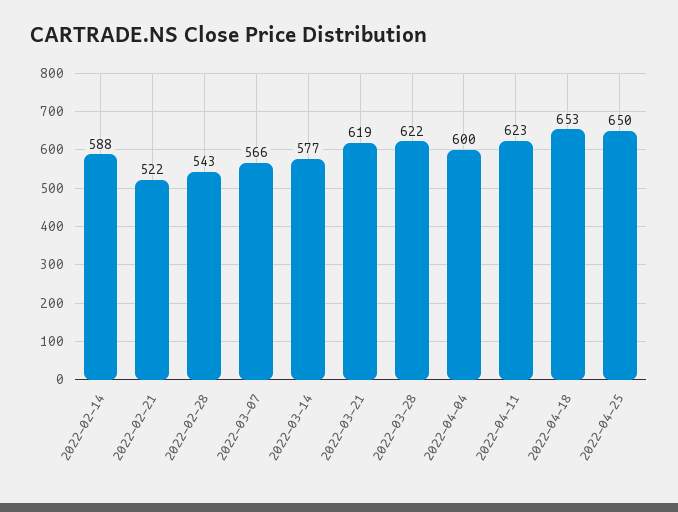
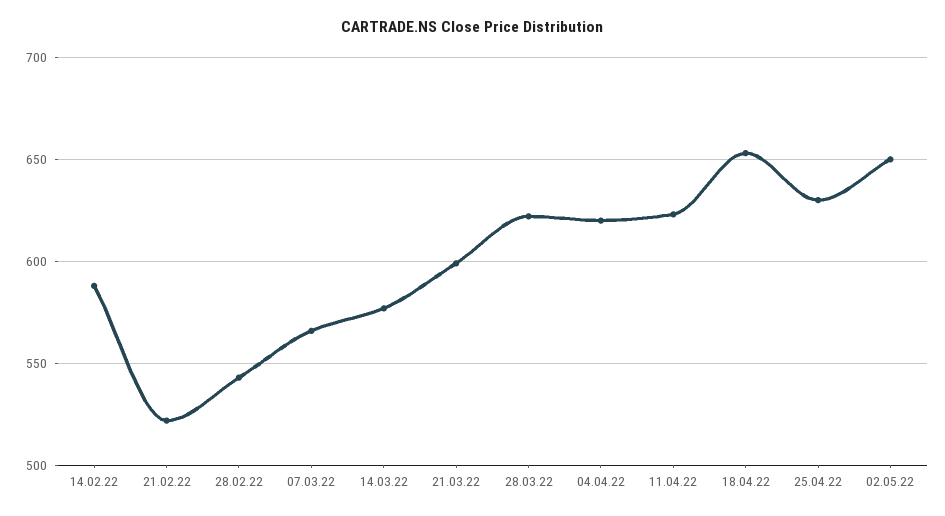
2022-03-21: 619 -> 600
2022-04-04: 600 -> 620
2022-04-25: 650 -> 630
02.05.22: none -> 650

